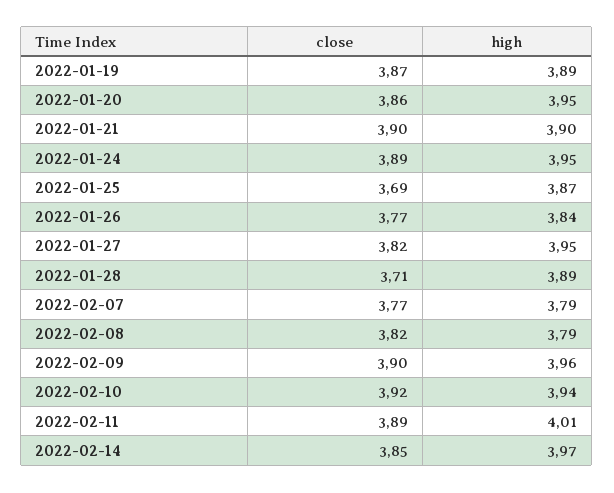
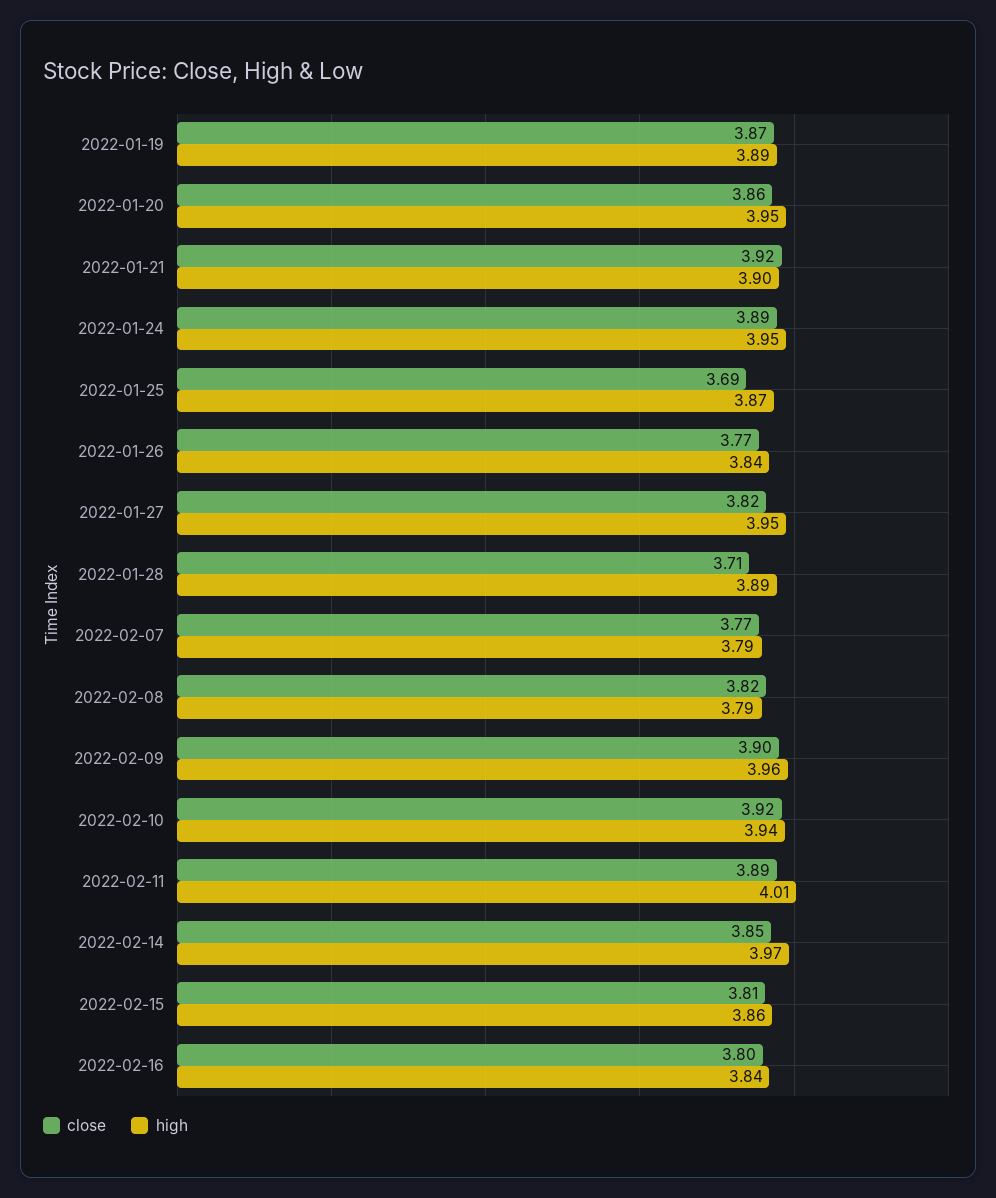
close, 2022-01-21: 3.9 -> 3.92
close, 2022-02-15: none -> 3.81
high, 2022-02-15: none -> 3.86
close, 2022-02-16: none -> 3.8
high, 2022-02-16: none -> 3.84

